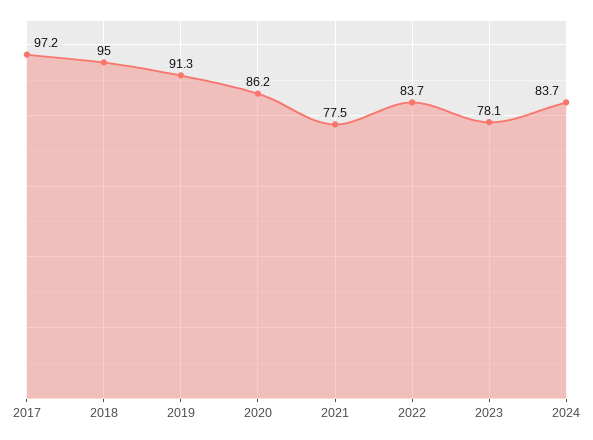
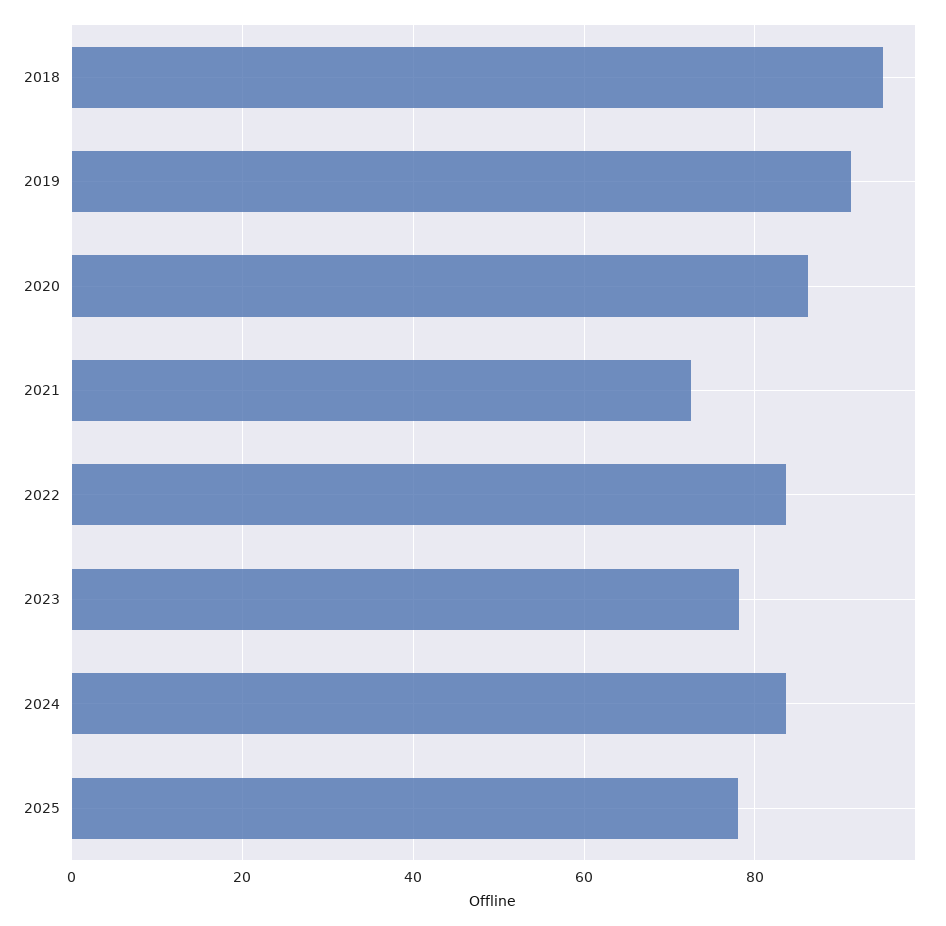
2017: 97.2 -> none
2021: 77.5 -> 72
2025: none -> 78

